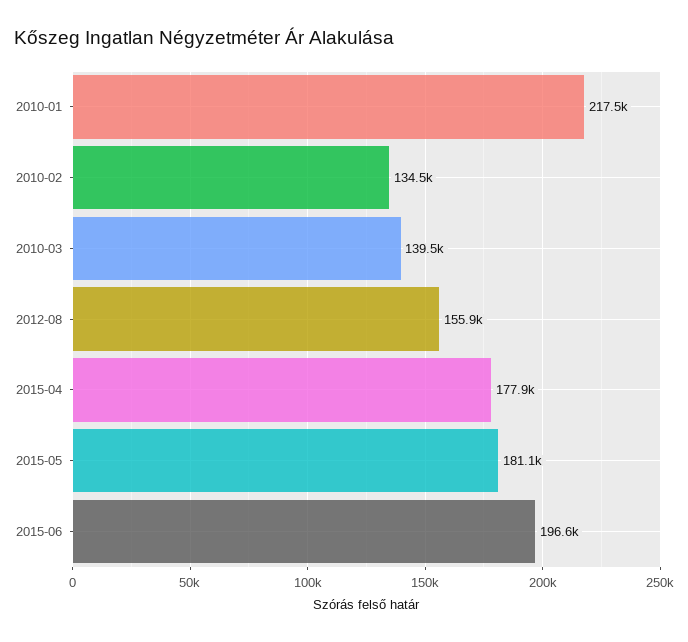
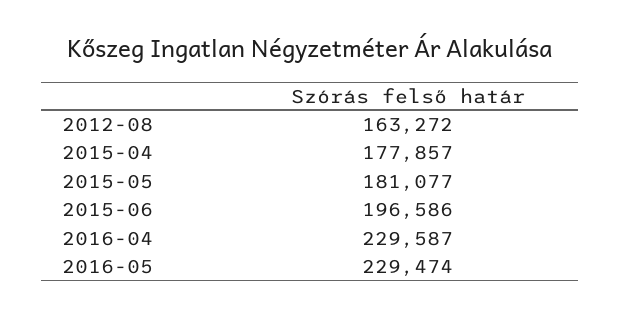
2010-01: 217500 -> none
2010-02: 134500 -> none
2010-03: 139500 -> none
2012-08: 155900 -> 163272
2016-04: none -> 229587
2016-05: none -> 229474

